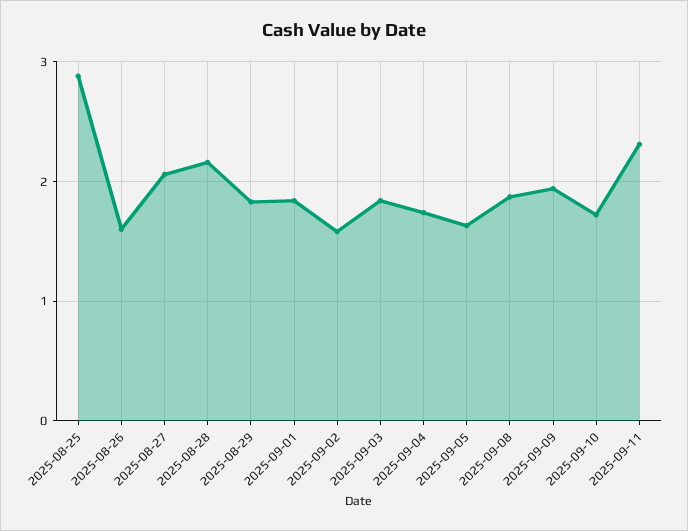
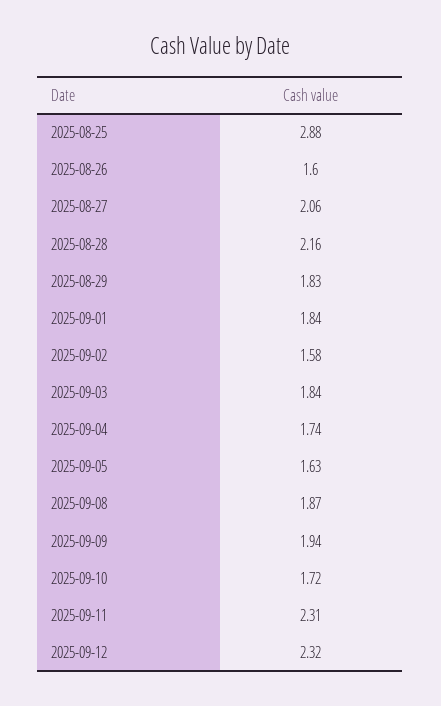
2025-09-12: none -> 2.32

